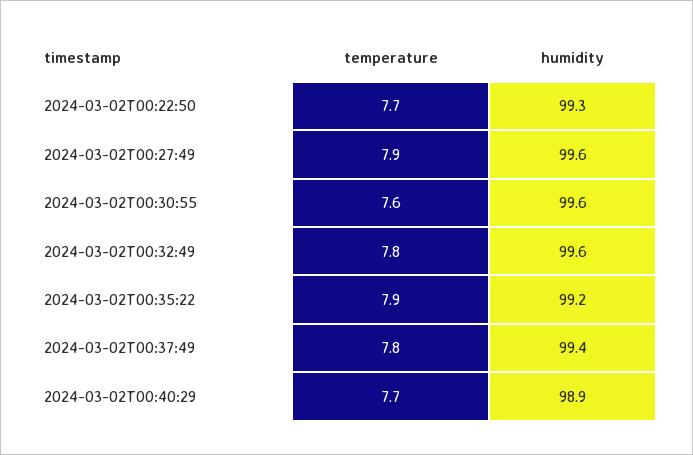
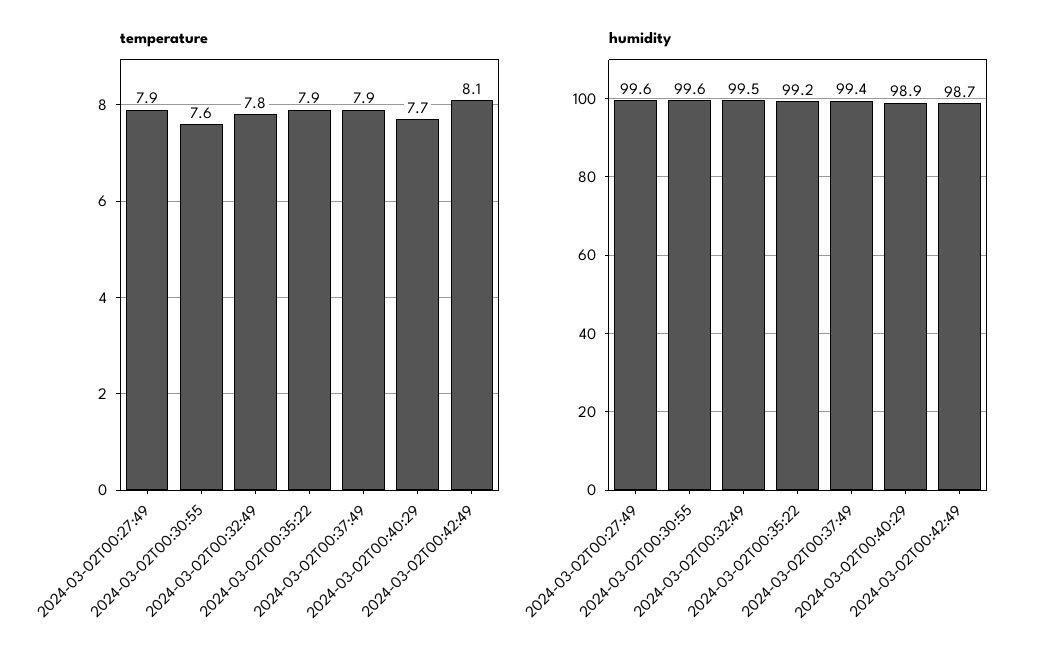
temperature, 2024-03-02T00:22:50: 7.7 -> none
humidity, 2024-03-02T00:22:50: 99.3 -> none
humidity, 2024-03-02T00:32:49: 99.6 -> 99.5
temperature, 2024-03-02T00:37:49: 7.8 -> 7.9
temperature, 2024-03-02T00:42:49: none -> 8.1
humidity, 2024-03-02T00:42:49: none -> 98.7

